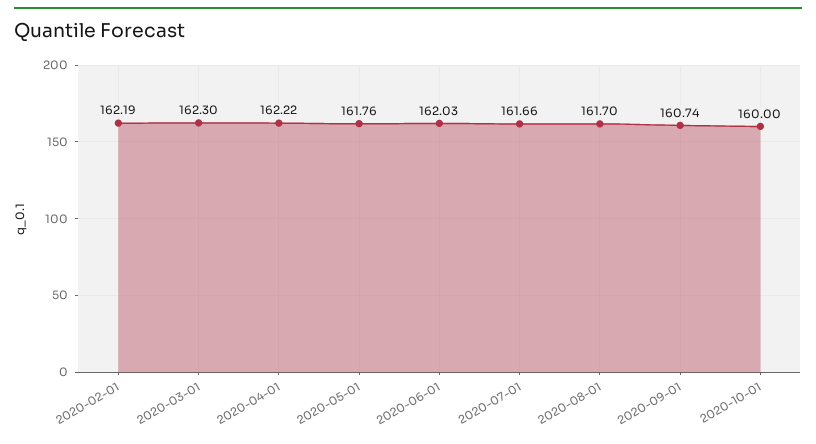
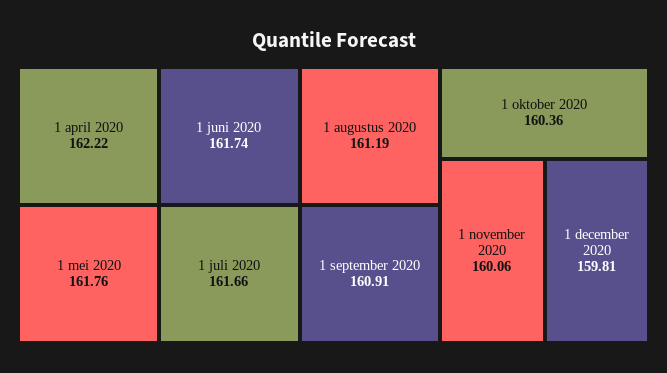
2020-02-01: 162.19 -> none
2020-03-01: 162.3 -> none
2020-06-01: 162.03 -> 161.74
2020-08-01: 161.7 -> 161.19
2020-09-01: 160.74 -> 160.91
2020-10-01: 160 -> 160.36
1 november 2020: none -> 160.06
1 december 2020: none -> 159.81

